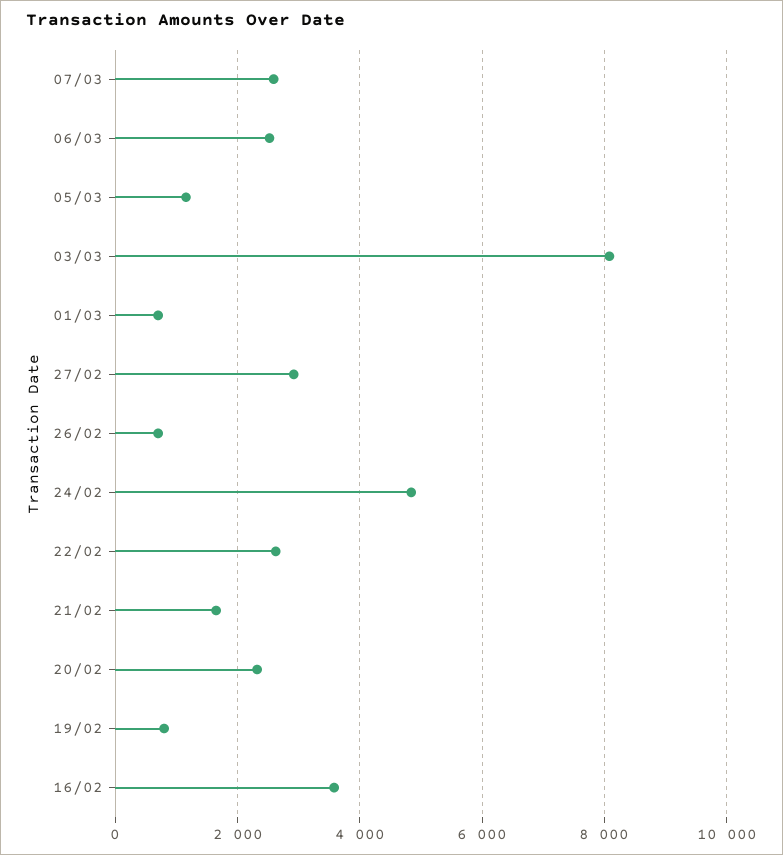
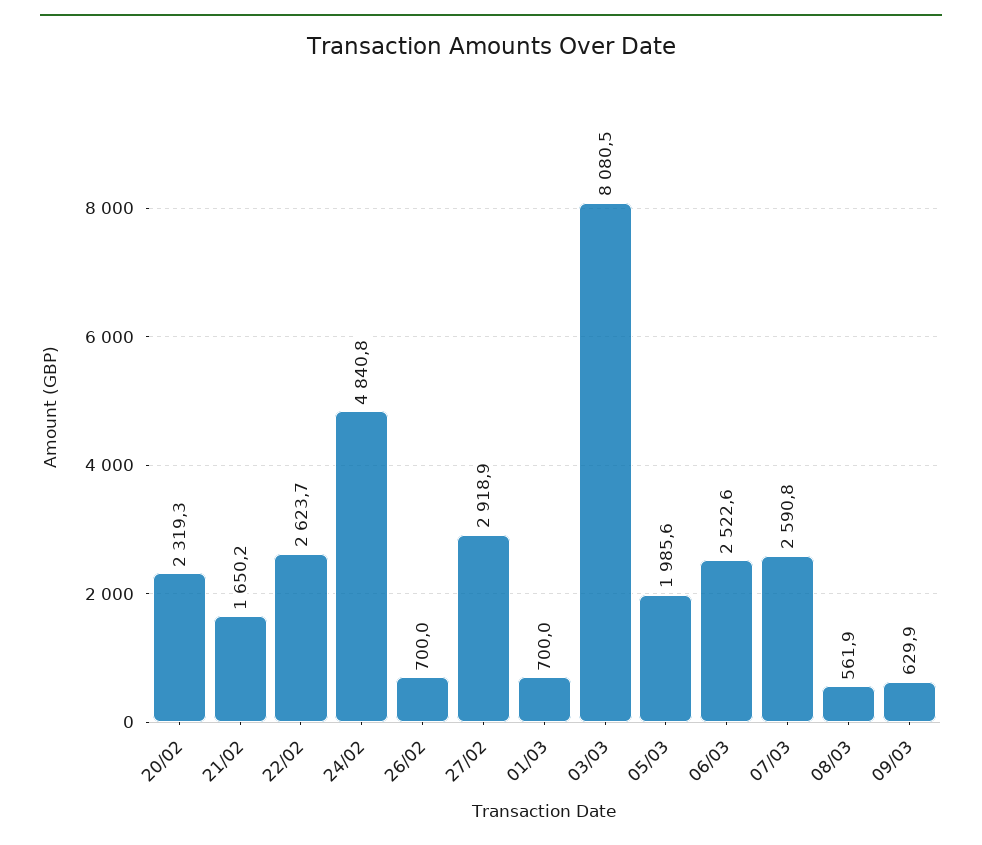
05/03: 1200 -> 1985.6
19/02: 800 -> none
16/02: 3600 -> none
08/03: none -> 561.9
09/03: none -> 629.9

